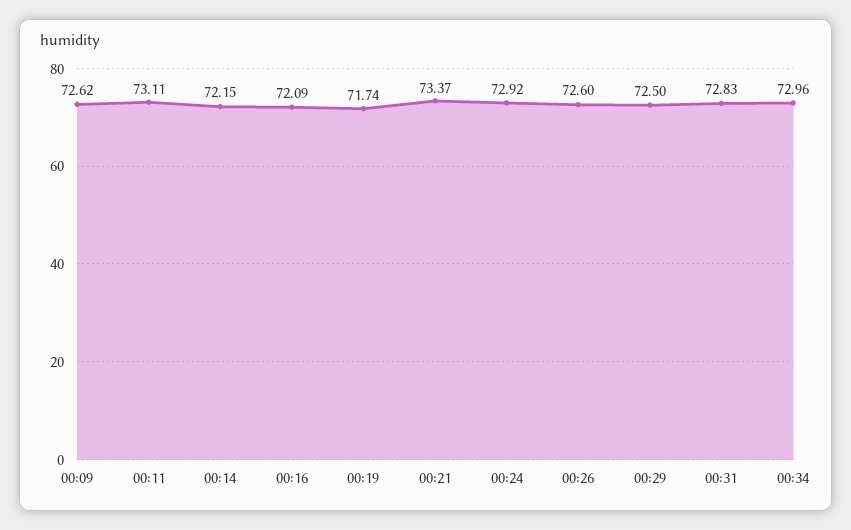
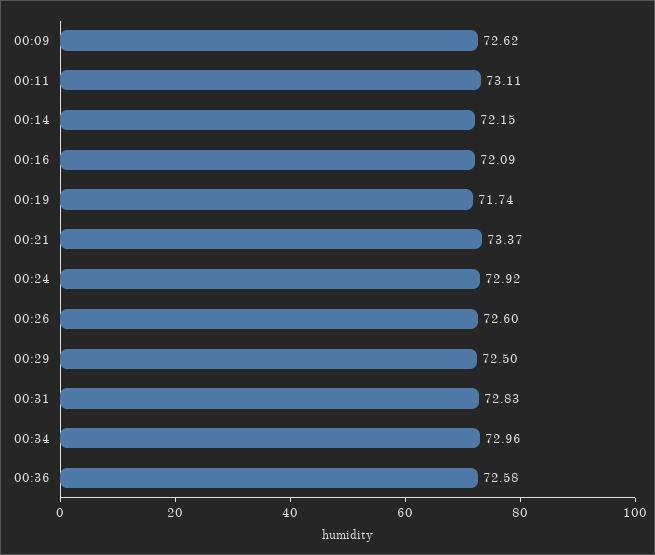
00:36: none -> 72.58

